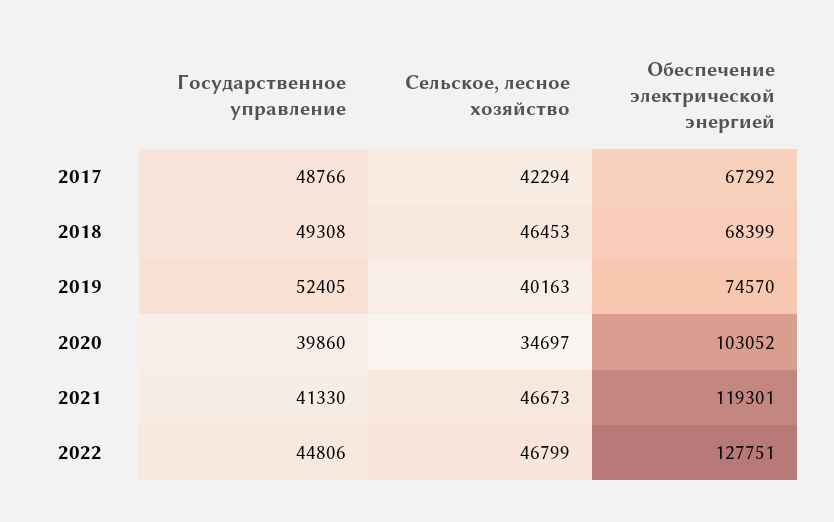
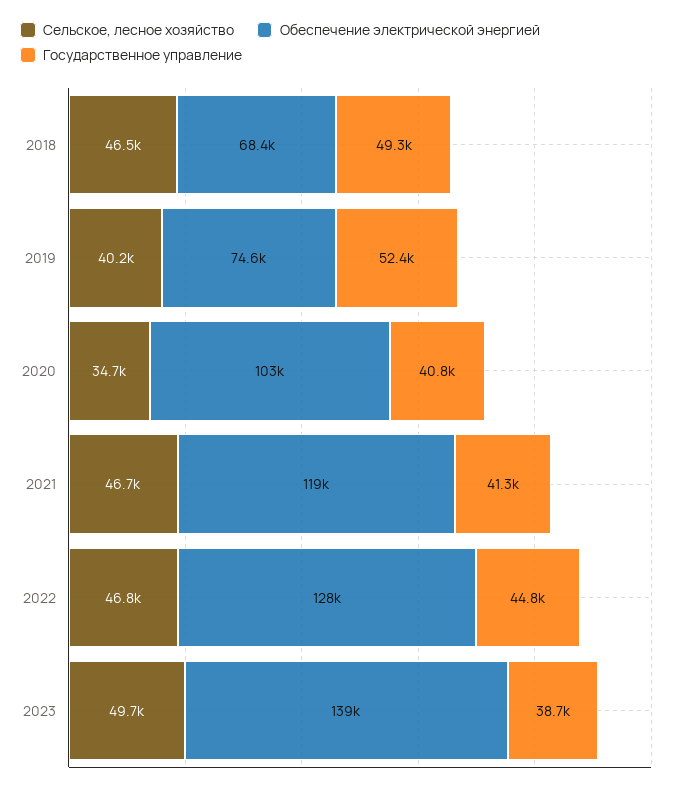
Государственное управление, 2017: 48766 -> none
Сельское, лесное хозяйство, 2017: 42294 -> none
Обеспечение электрической энергией, 2017: 67292 -> none
Государственное управление, 2020: 39860 -> 40800
Сельское, лесное хозяйство, 2023: none -> 49700
Обеспечение электрической энергией, 2023: none -> 139000
Государственное управление, 2023: none -> 38700

